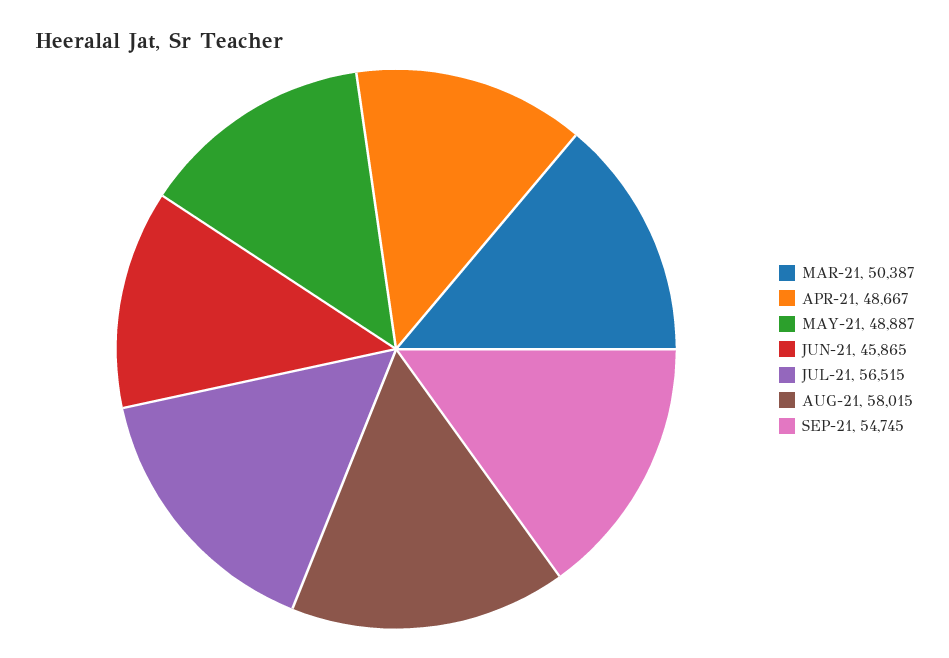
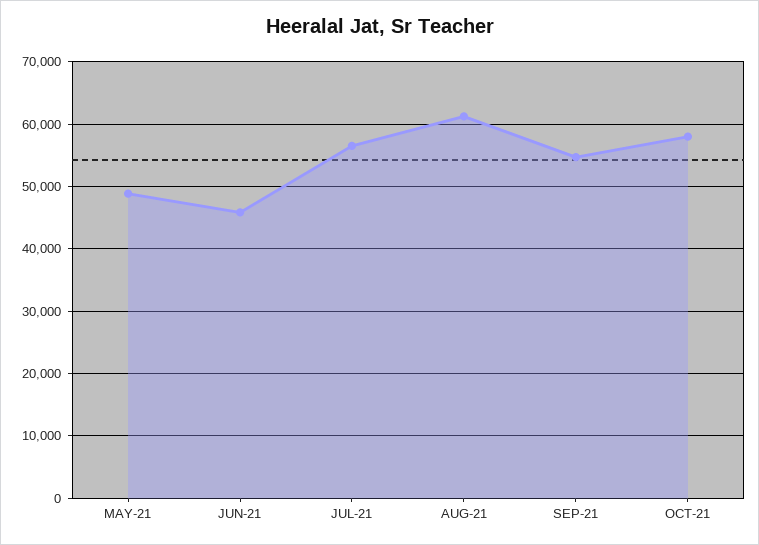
MAR-21: 50387 -> none
APR-21: 48667 -> none
AUG-21: 58015 -> 61000
OCT-21: none -> 58000

